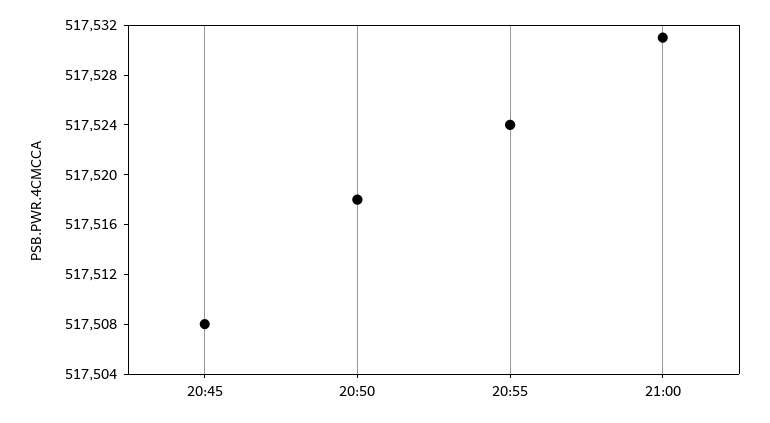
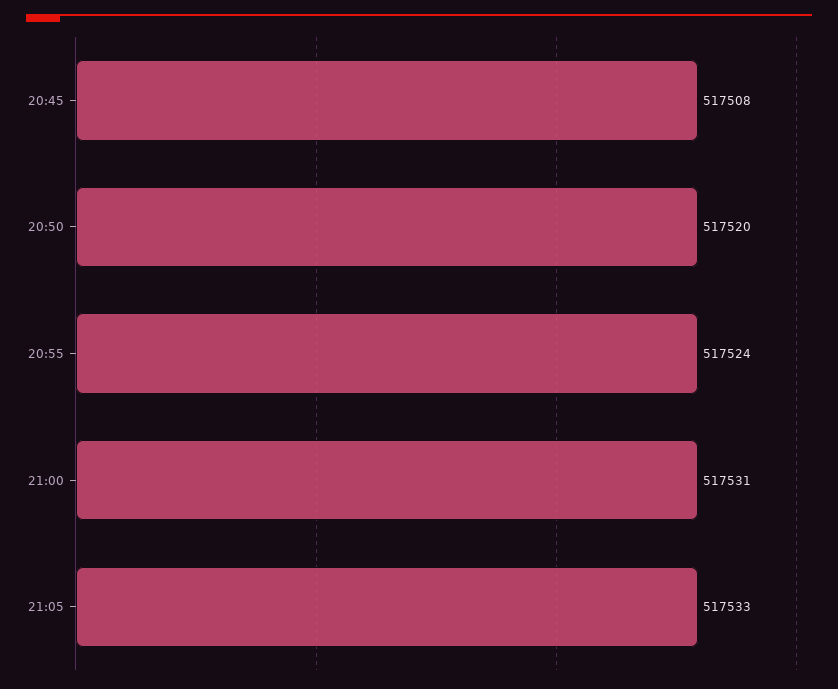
20:50: 517518 -> 517520
21:05: none -> 517533

